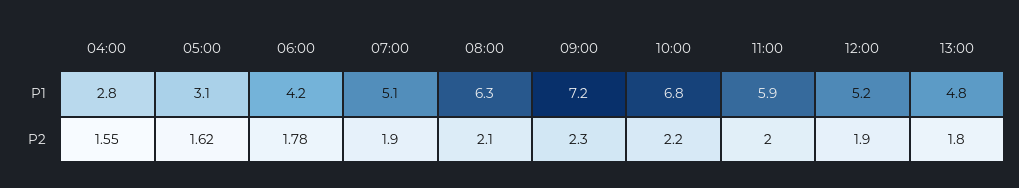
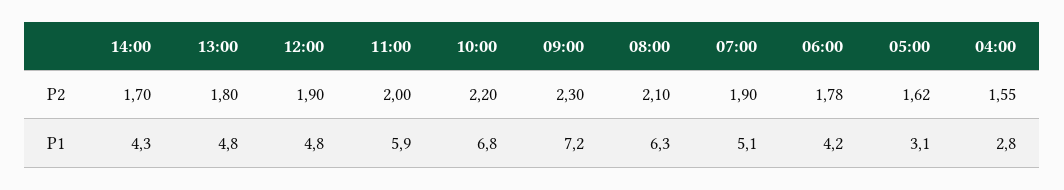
12:00, P1: 5.2 -> 4.8
14:00, P2: none -> 1.7
14:00, P1: none -> 4.3

